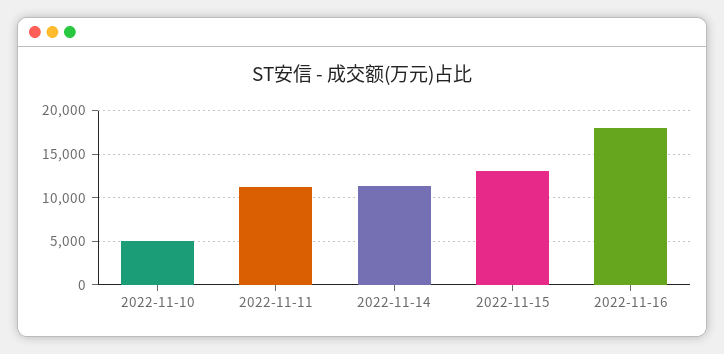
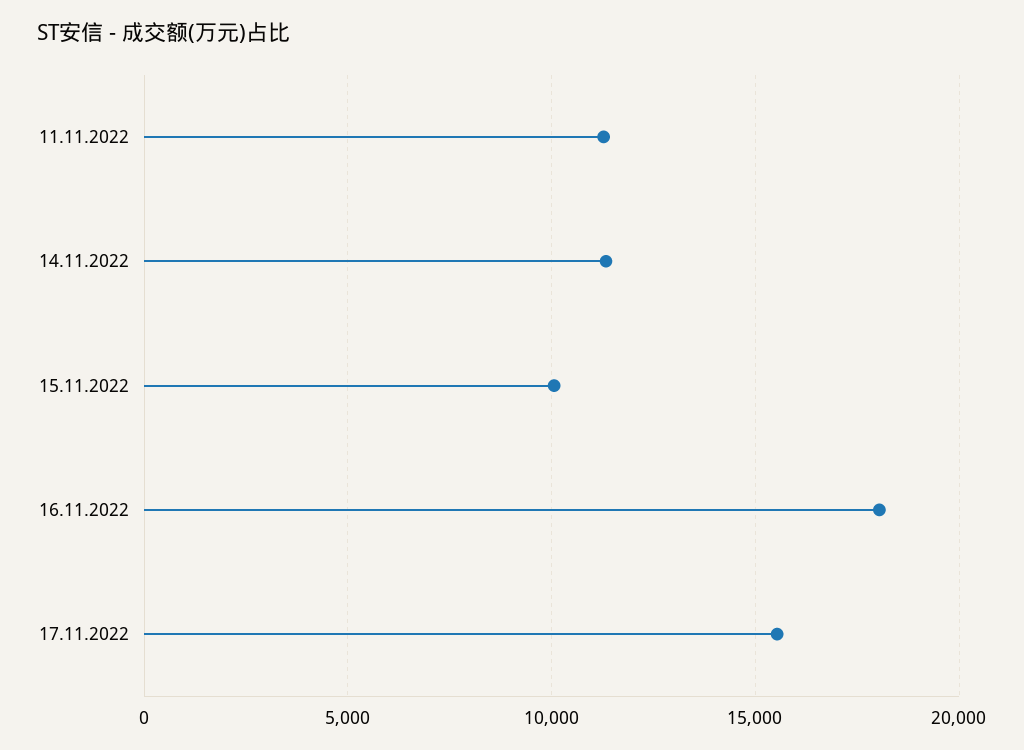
2022-11-10: 5000 -> none
2022-11-15: 13000 -> 10000
17.11.2022: none -> 15500

